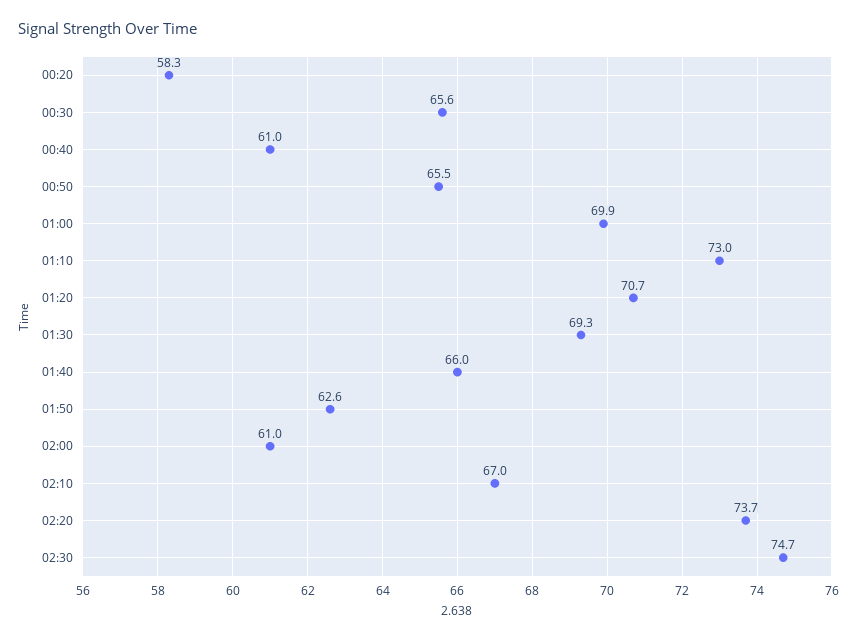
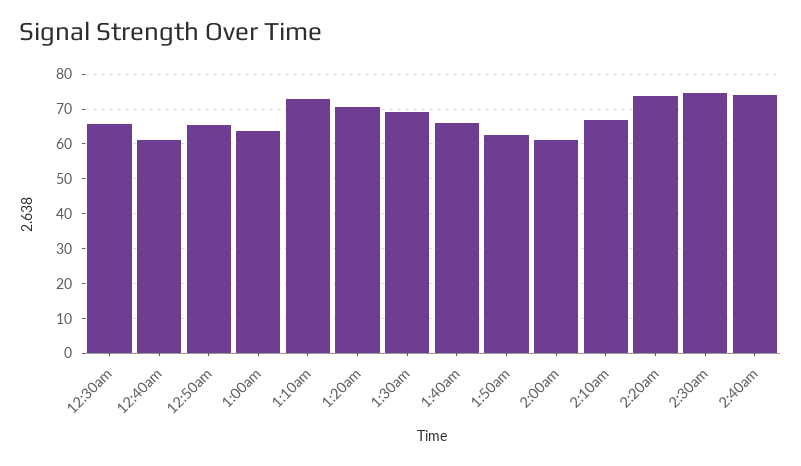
00:20: 58.3 -> none
01:00: 69.9 -> 64
2:40am: none -> 74

